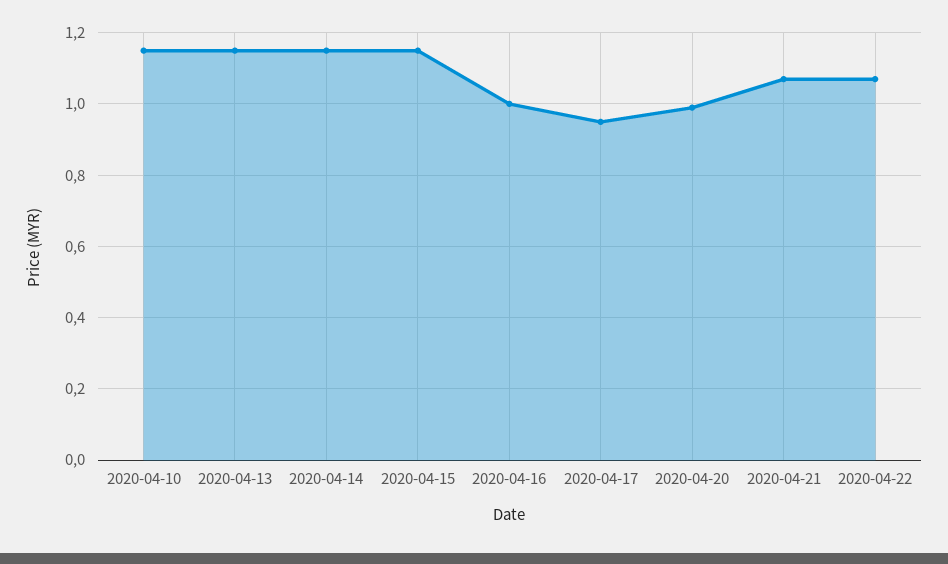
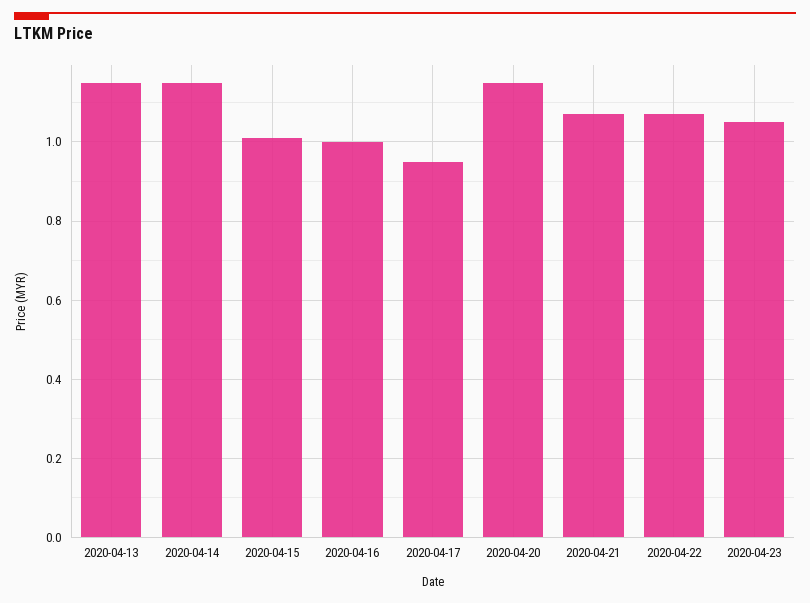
2020-04-10: 1.15 -> none
2020-04-15: 1.15 -> 1
2020-04-20: 1 -> 1.15
2020-04-23: none -> 1.05

